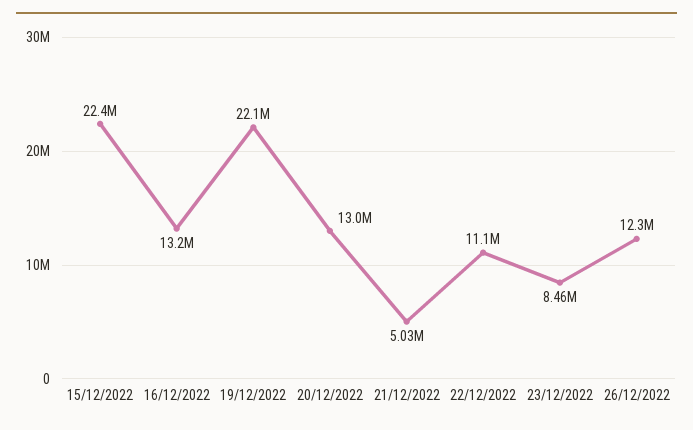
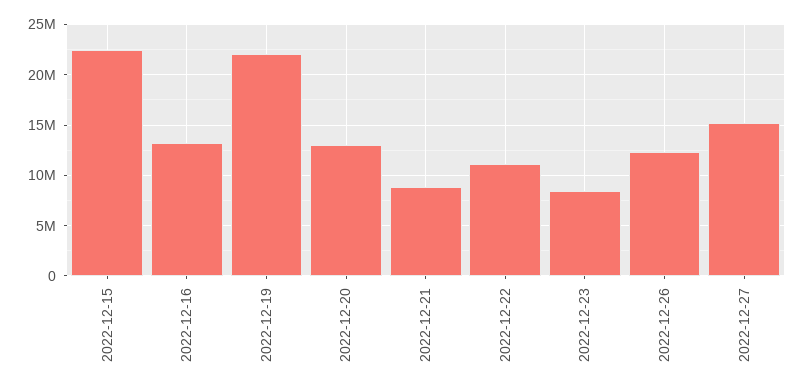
21/12/2022: 5030000 -> 9000000
2022-12-27: none -> 15000000

